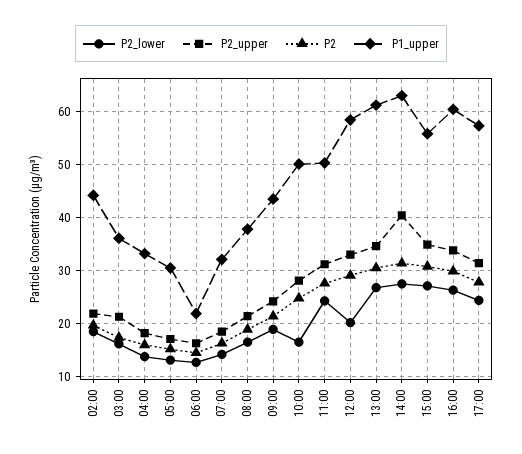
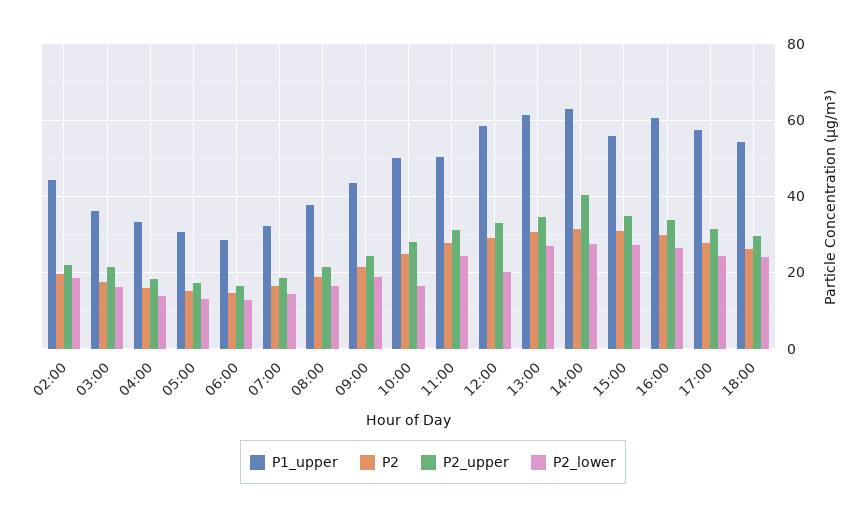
P1_upper, 06:00: 22 -> 28
P1_upper, 18:00: none -> 54
P2, 18:00: none -> 26
P2_upper, 18:00: none -> 30
P2_lower, 18:00: none -> 24

